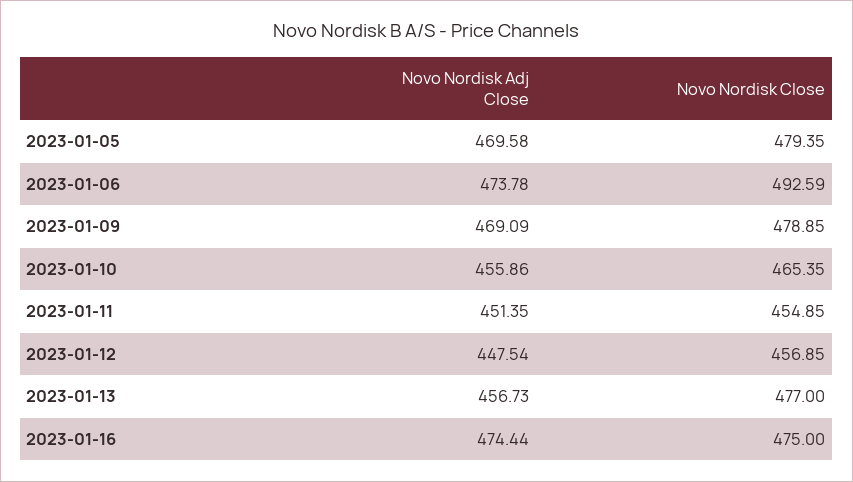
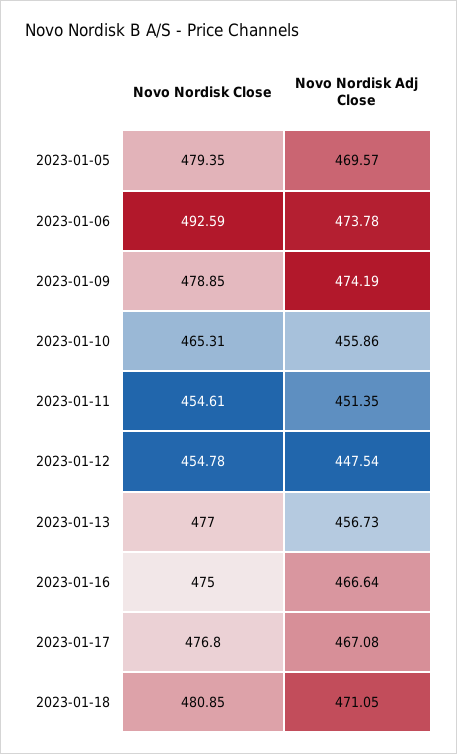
Novo Nordisk Adj Close, 2023-01-05: 469.58 -> 469.57
Novo Nordisk Adj Close, 2023-01-09: 469.09 -> 474.19
Novo Nordisk Close, 2023-01-10: 465.35 -> 465.31
Novo Nordisk Close, 2023-01-11: 454.85 -> 454.61
Novo Nordisk Close, 2023-01-12: 456.85 -> 454.78
Novo Nordisk Adj Close, 2023-01-16: 474.44 -> 466.64
Novo Nordisk Close, 2023-01-17: none -> 476.8
Novo Nordisk Adj Close, 2023-01-17: none -> 467.08
Novo Nordisk Close, 2023-01-18: none -> 480.85
Novo Nordisk Adj Close, 2023-01-18: none -> 471.05

